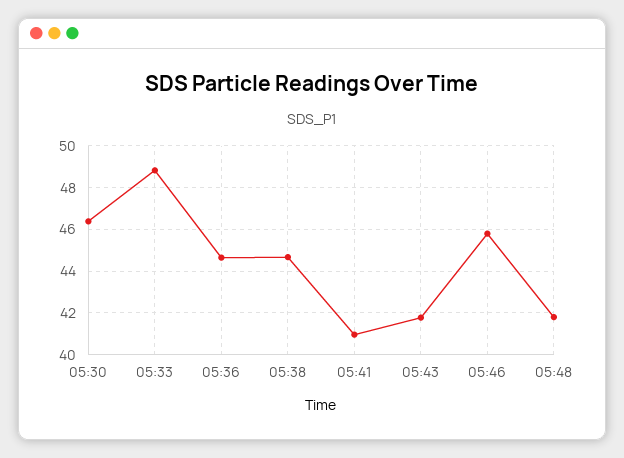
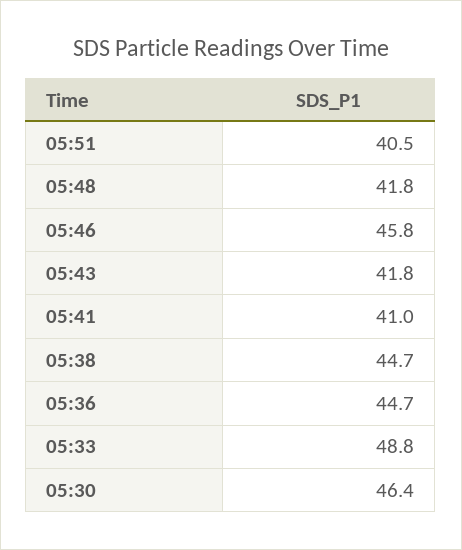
05:51: none -> 40.5

